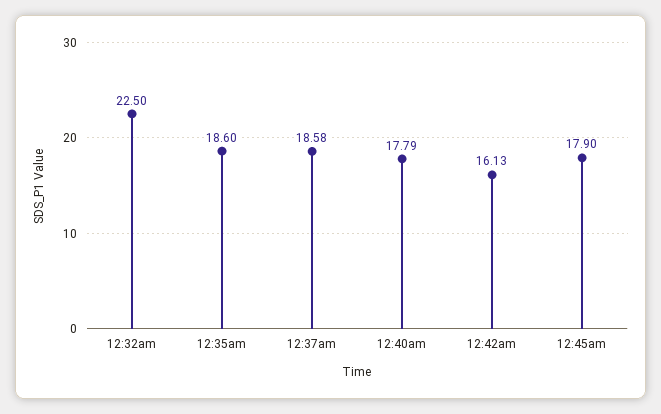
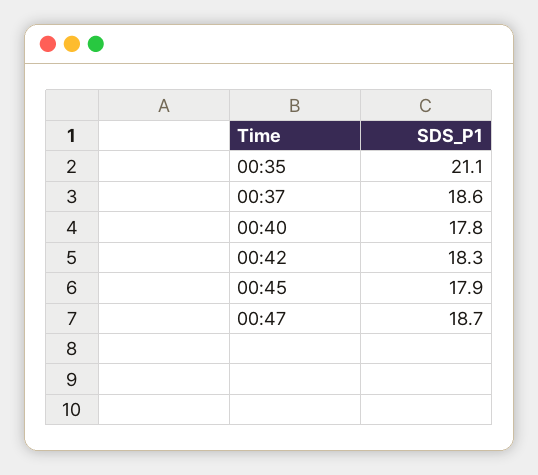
12:32am: 22.5 -> none
12:35am: 18.6 -> 21.1
12:42am: 16.13 -> 18.3
00:47: none -> 18.7

